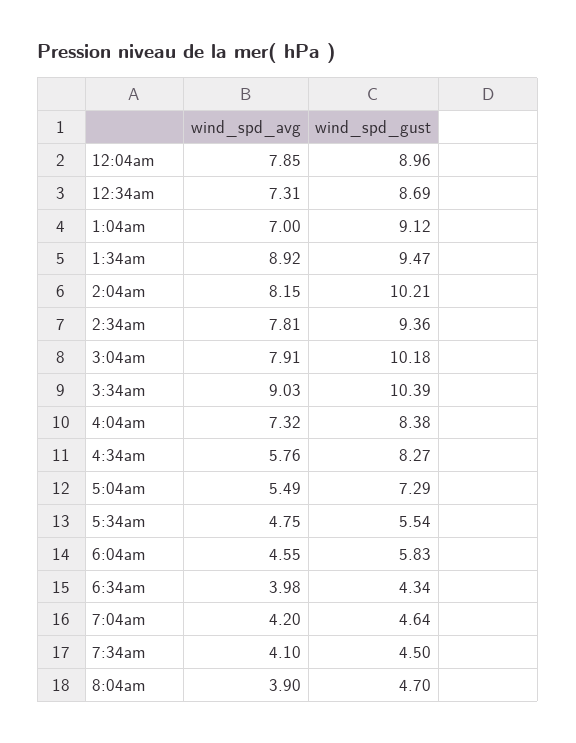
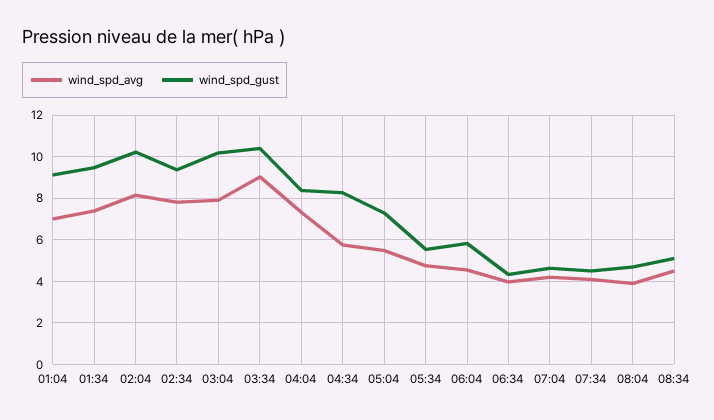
wind_spd_avg, 12:04am: 7.85 -> none
wind_spd_gust, 12:04am: 8.96 -> none
wind_spd_avg, 12:34am: 7.31 -> none
wind_spd_gust, 12:34am: 8.69 -> none
wind_spd_avg, 1:34am: 8.92 -> 7.5
wind_spd_avg, 08:34: none -> 4.5
wind_spd_gust, 08:34: none -> 5

